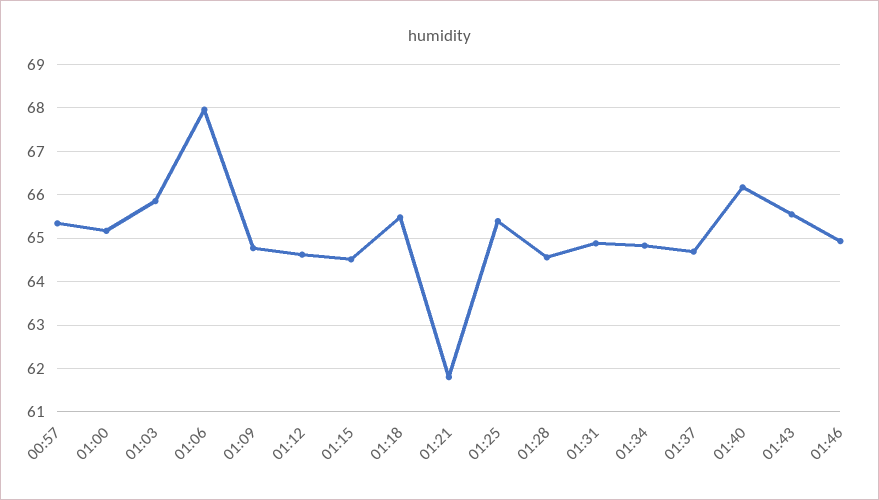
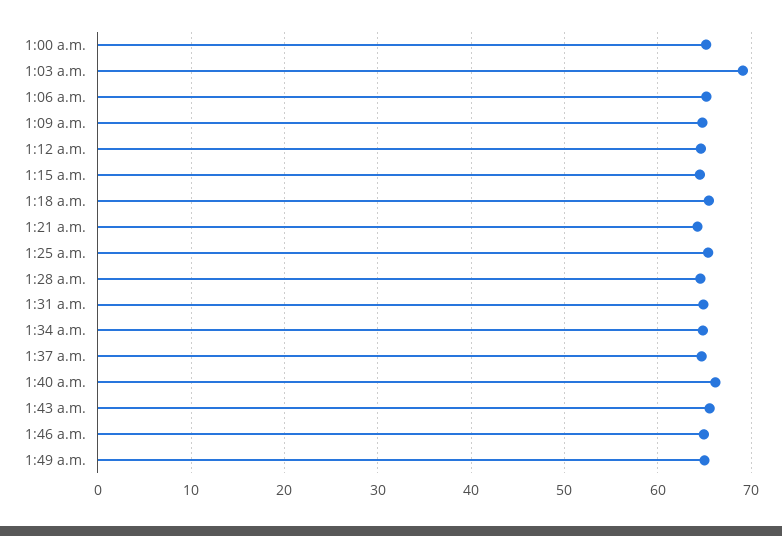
00:57: 65.4 -> none
01:03: 65.8 -> 69
01:06: 68 -> 65
01:21: 61.8 -> 64
1:49 a.m.: none -> 65

